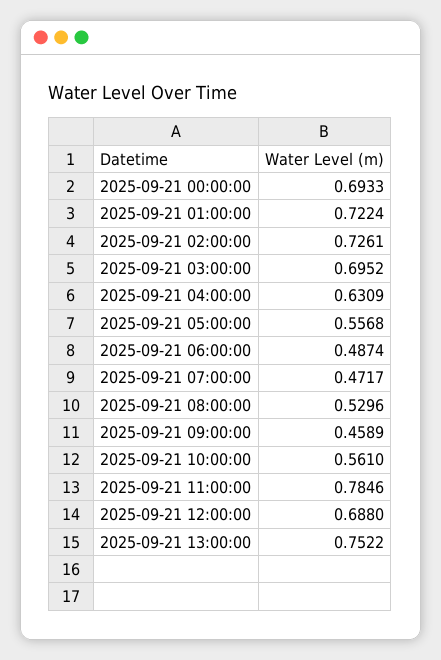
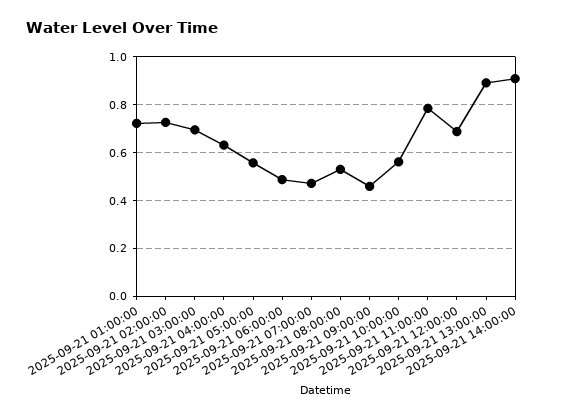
2025-09-21 00:00:00: 0.6933 -> none
2025-09-21 13:00:00: 0.7522 -> 0.9
2025-09-21 14:00:00: none -> 0.9

